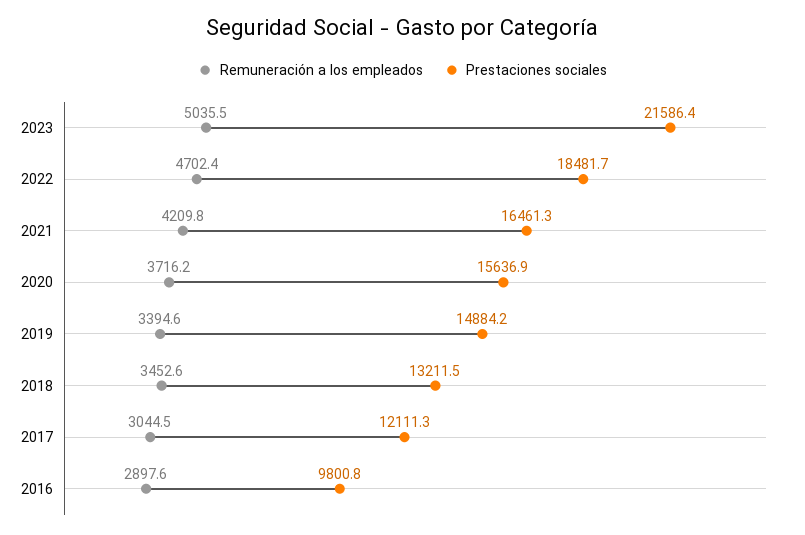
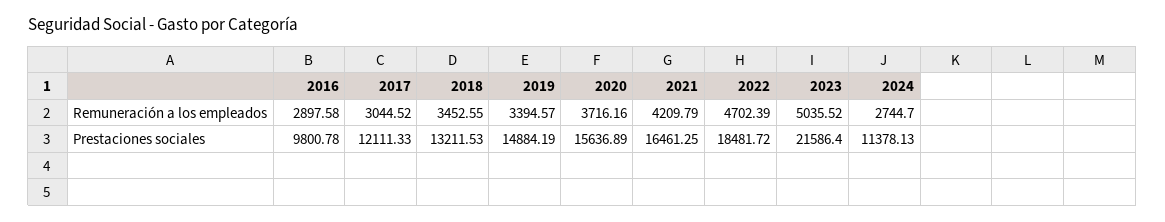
Remuneración a los empleados, 2024: none -> 2744.7
Prestaciones sociales, 2024: none -> 11378.13

